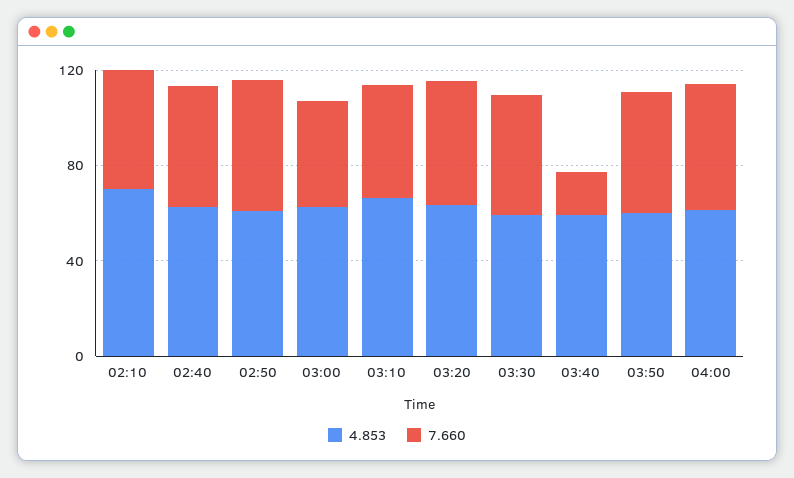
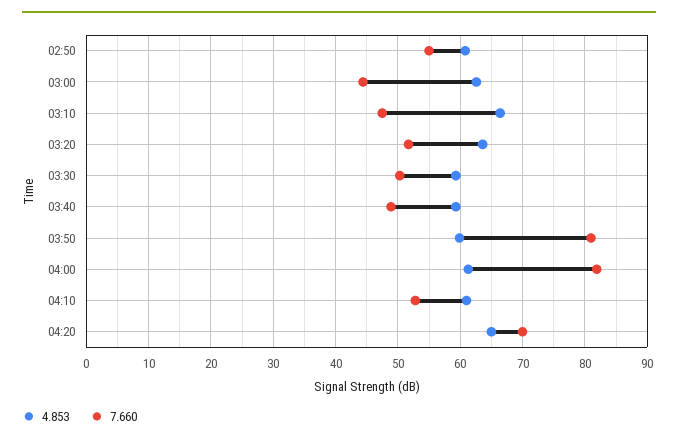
4.853, 02:10: 70 -> none
7.660, 02:10: 50 -> none
4.853, 02:40: 60 -> none
7.660, 02:40: 50 -> none
7.660, 03:40: 20 -> 49
7.660, 03:50: 50 -> 81
7.660, 04:00: 50 -> 82
4.853, 04:10: none -> 61
7.660, 04:10: none -> 53
4.853, 04:20: none -> 65
7.660, 04:20: none -> 70

